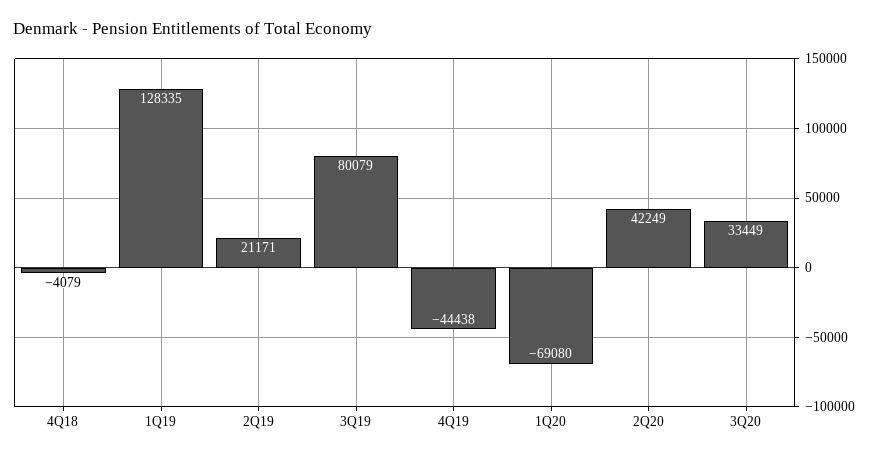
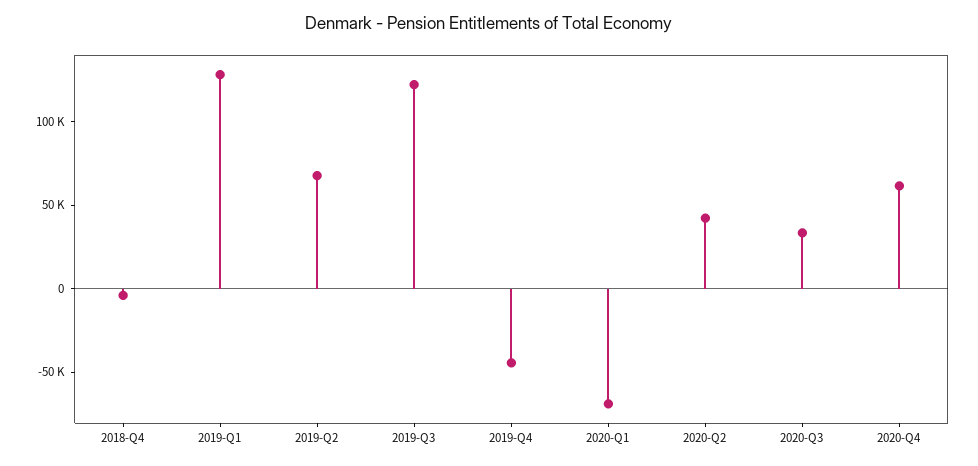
2Q19: 21171 -> 70000
3Q19: 80079 -> 120000
2020-Q4: none -> 60000

